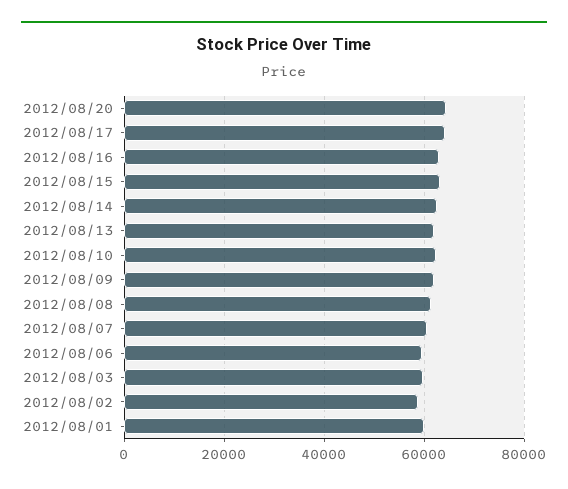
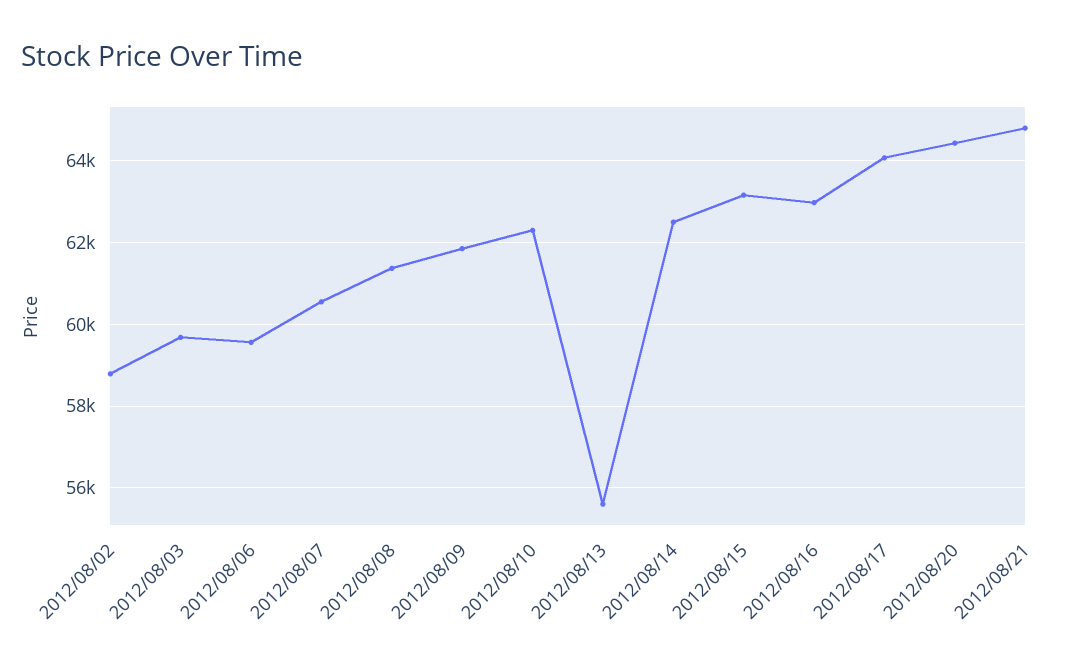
2012/08/13: 62000 -> 55600
2012/08/01: 60000 -> none
2012/08/21: none -> 64800

